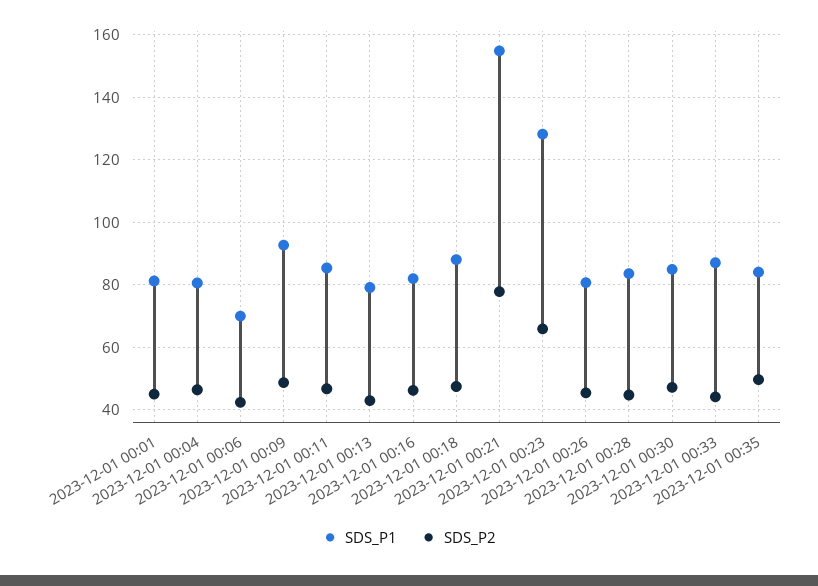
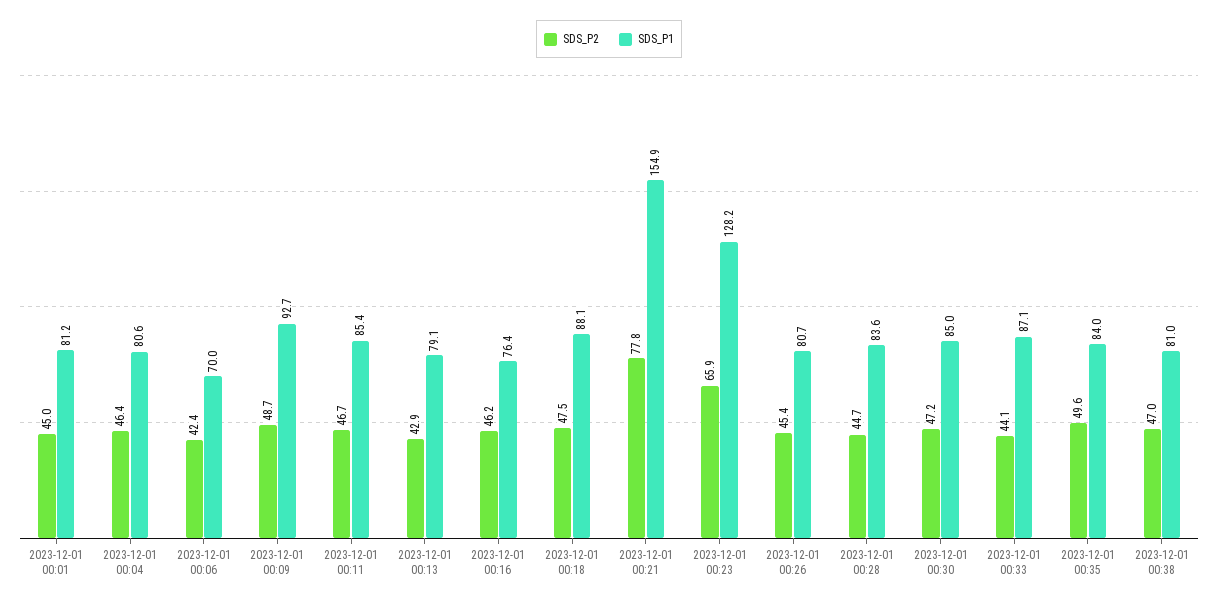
SDS_P1, 2023-12-01 00:16: 82 -> 76.4
SDS_P2, 2023-12-01 00:38: none -> 47
SDS_P1, 2023-12-01 00:38: none -> 81

